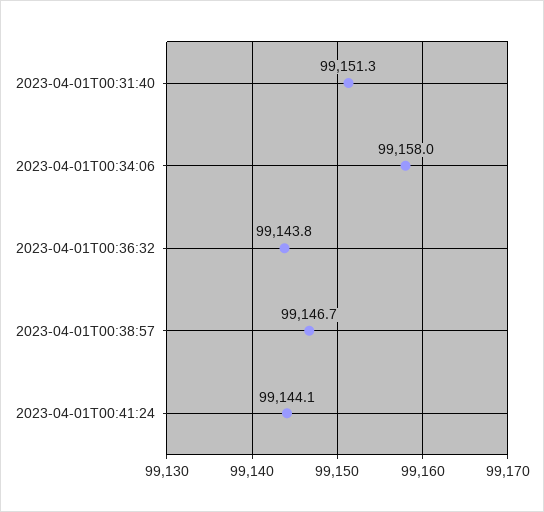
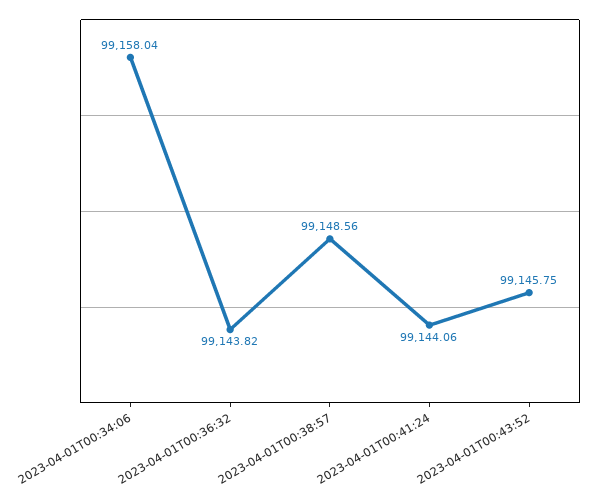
2023-04-01T00:31:40: 99151.3 -> none
2023-04-01T00:38:57: 99146.7 -> 99148.56
2023-04-01T00:43:52: none -> 99145.75

